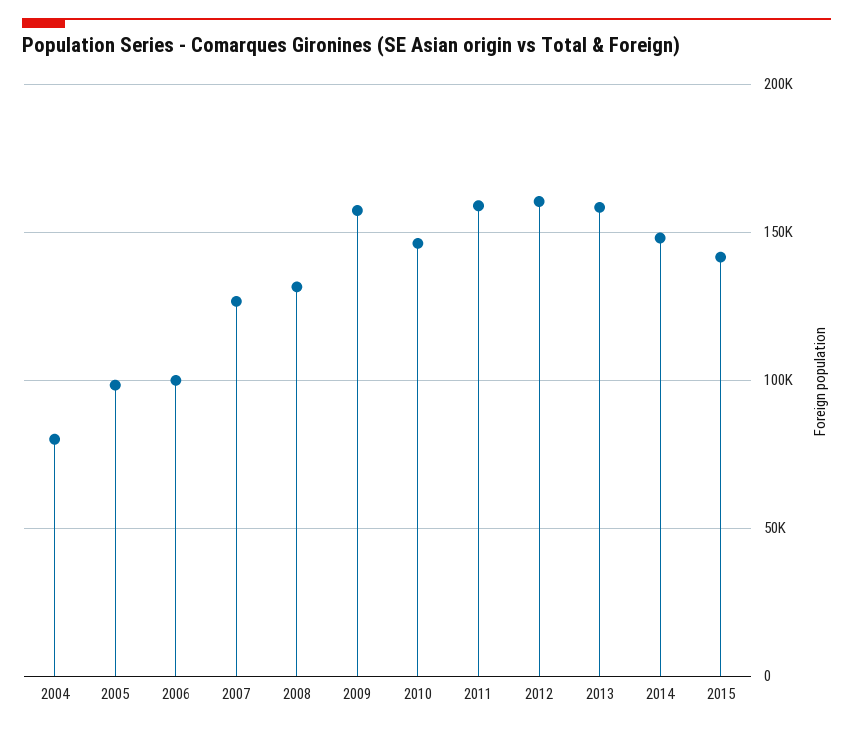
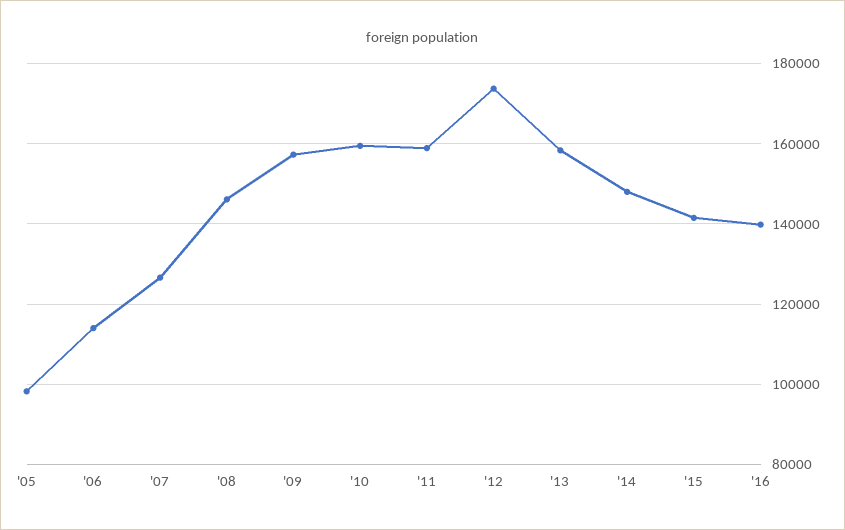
2004: 80000 -> none
2006: 100000 -> 114000
2008: 130000 -> 146000
2010: 145000 -> 160000
2012: 160000 -> 174000
'16: none -> 140000

